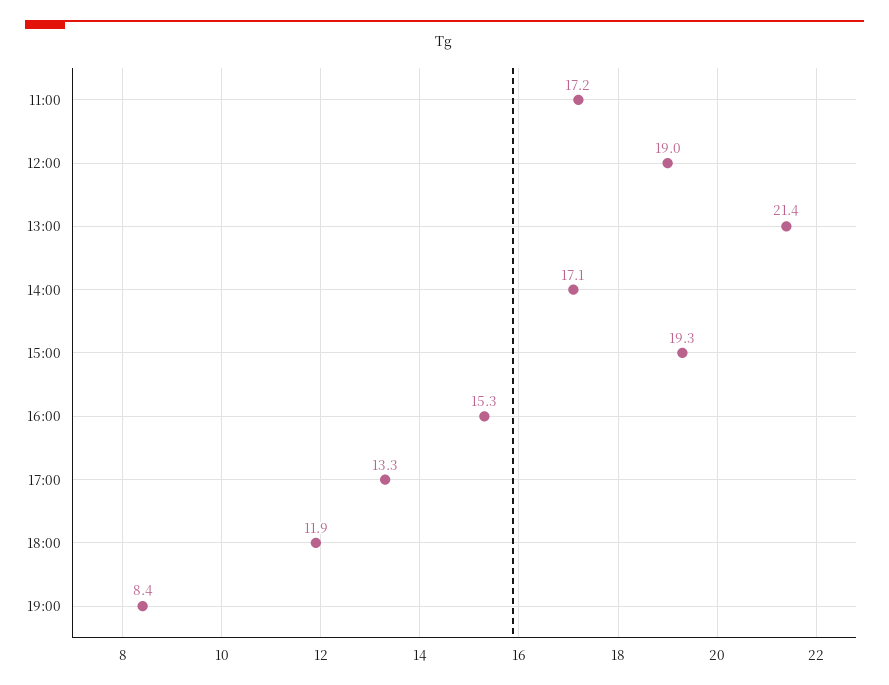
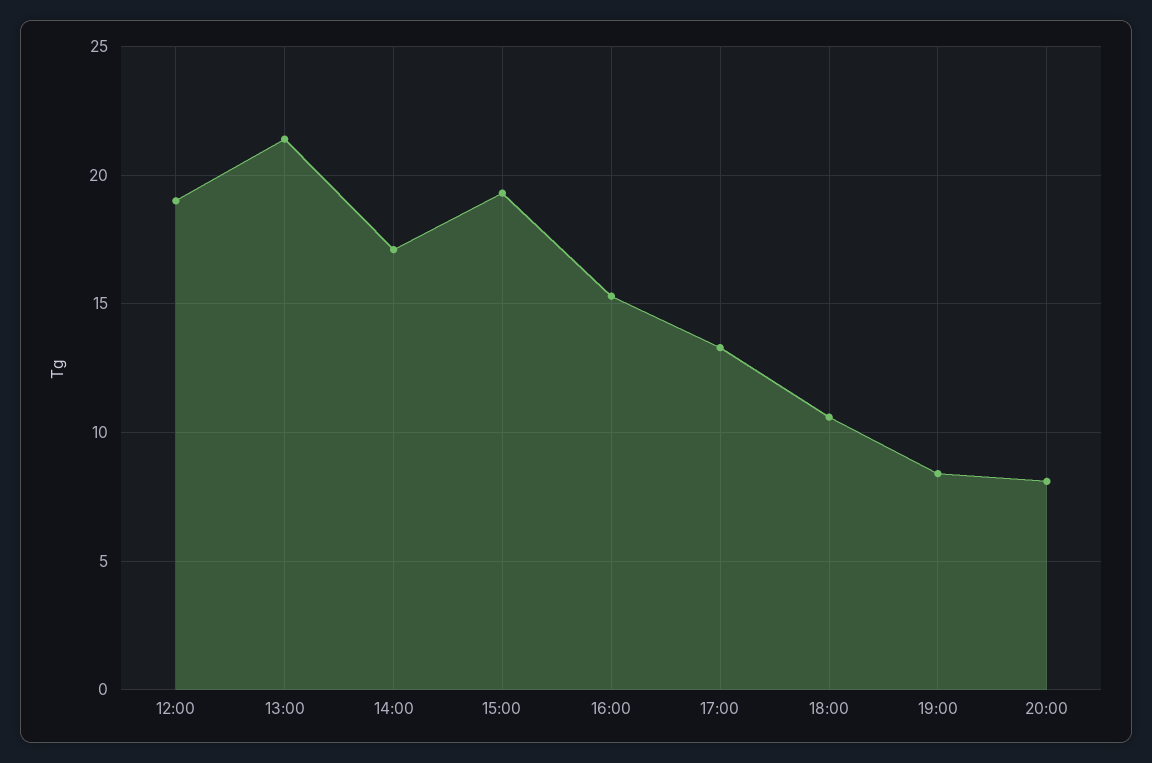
11:00: 17.2 -> none
18:00: 11.9 -> 10.5
20:00: none -> 8

